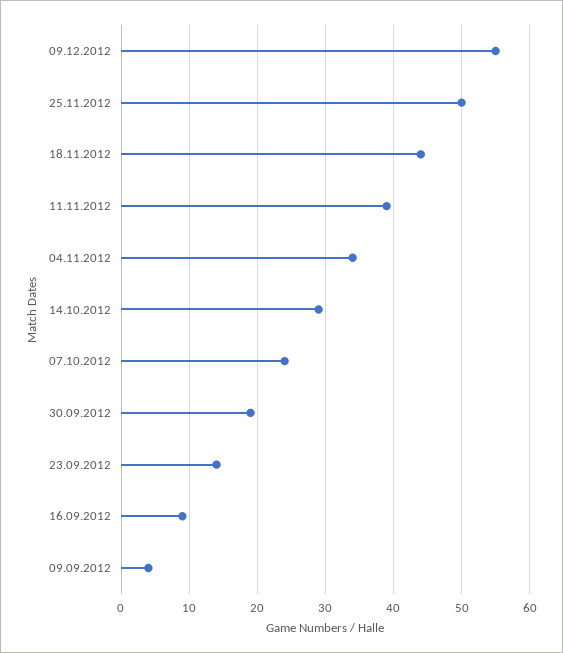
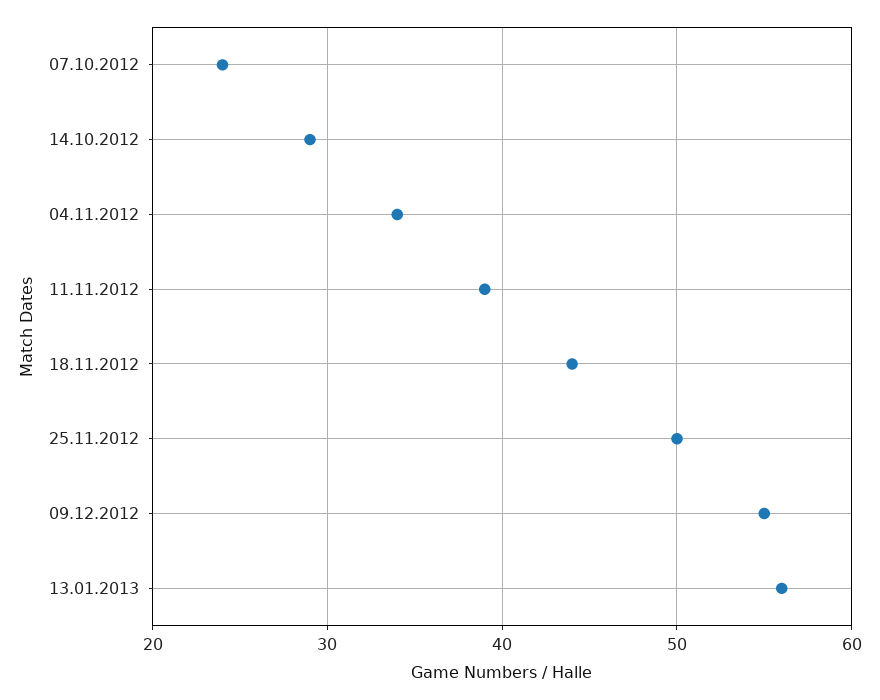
30.09.2012: 19 -> none
23.09.2012: 14 -> none
16.09.2012: 9 -> none
09.09.2012: 4 -> none
13.01.2013: none -> 56

